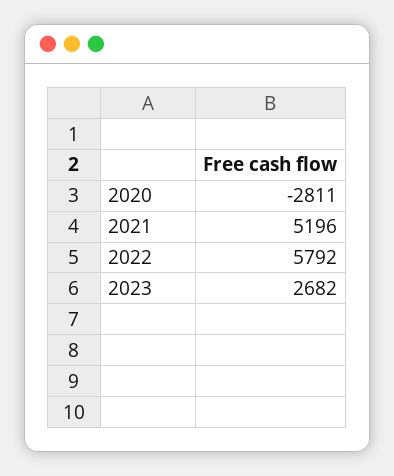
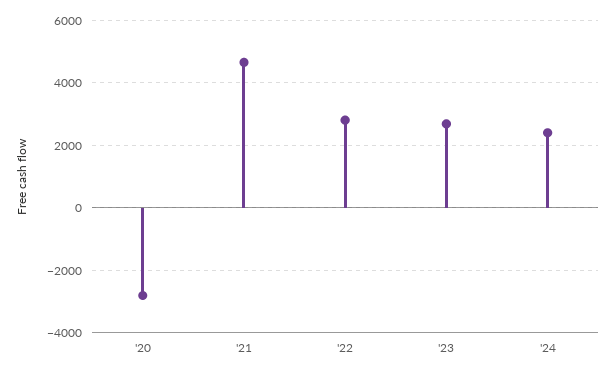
2021: 5196 -> 4600
2022: 5792 -> 2800
'24: none -> 2400

